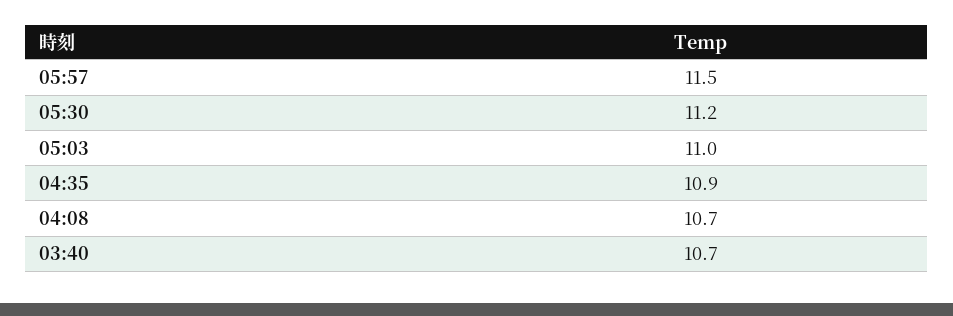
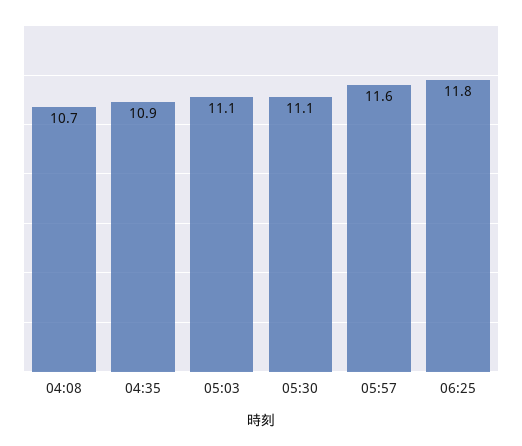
05:57: 11.5 -> 11.6
05:30: 11.2 -> 11.1
05:03: 11 -> 11.1
03:40: 10.7 -> none
06:25: none -> 11.8

